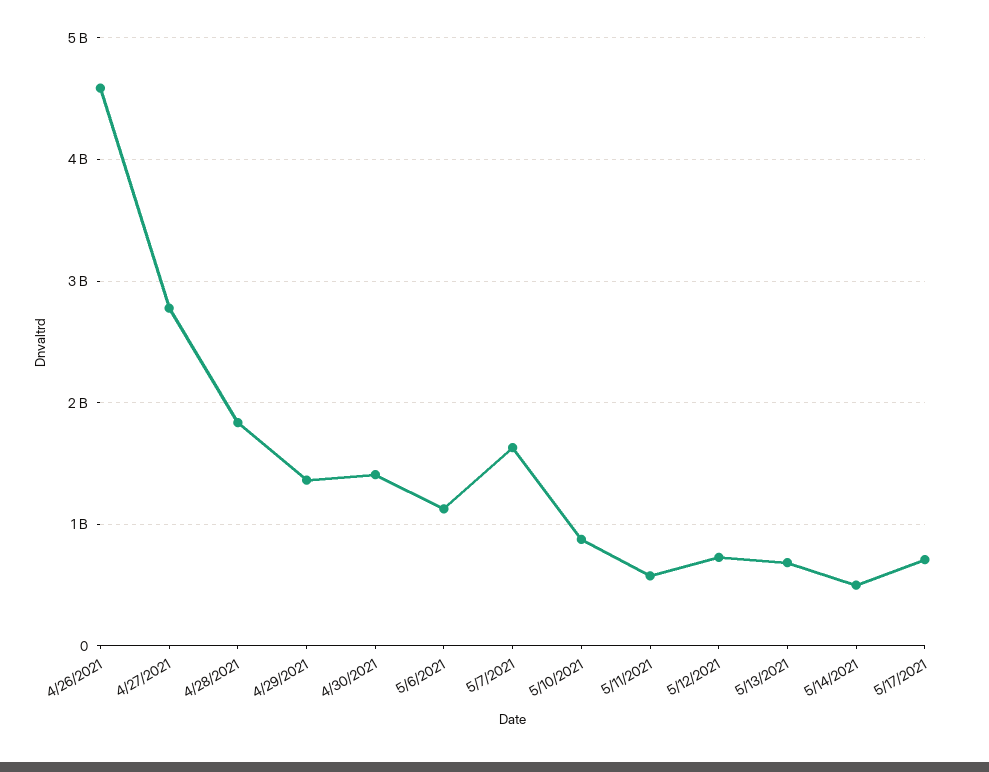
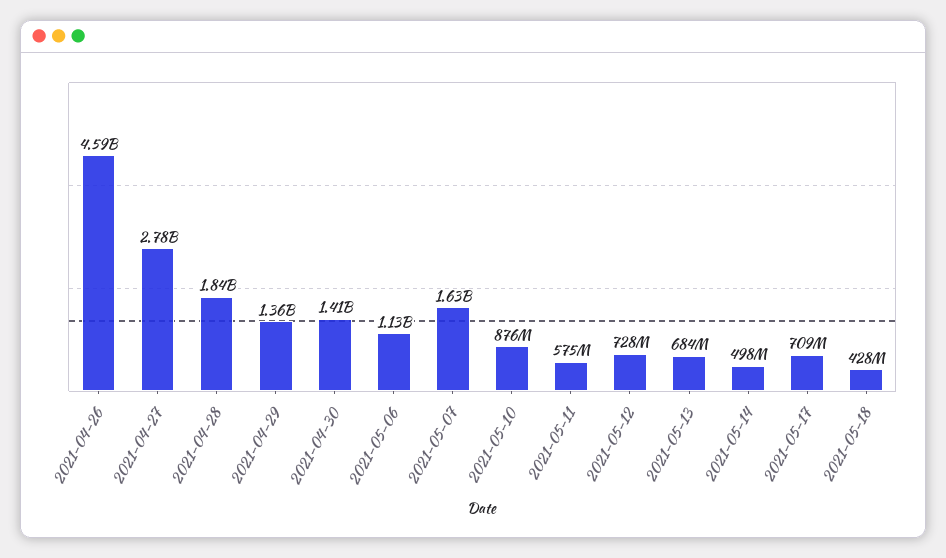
2021-05-18: none -> 428000000

